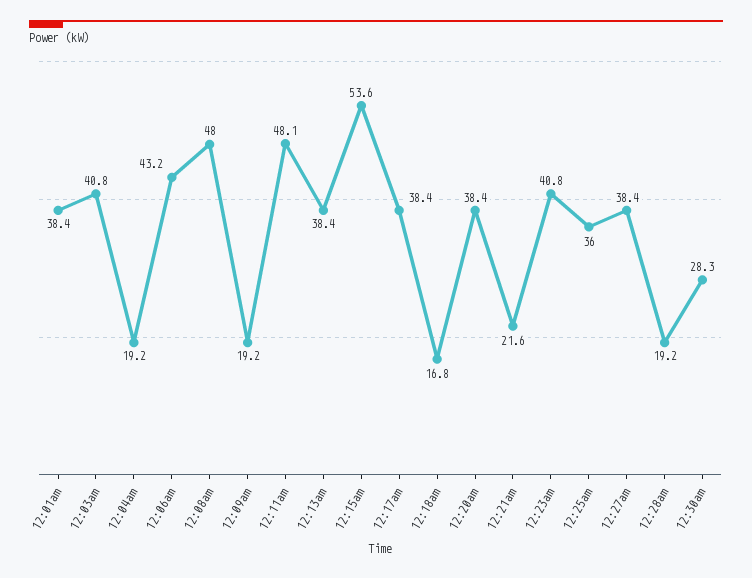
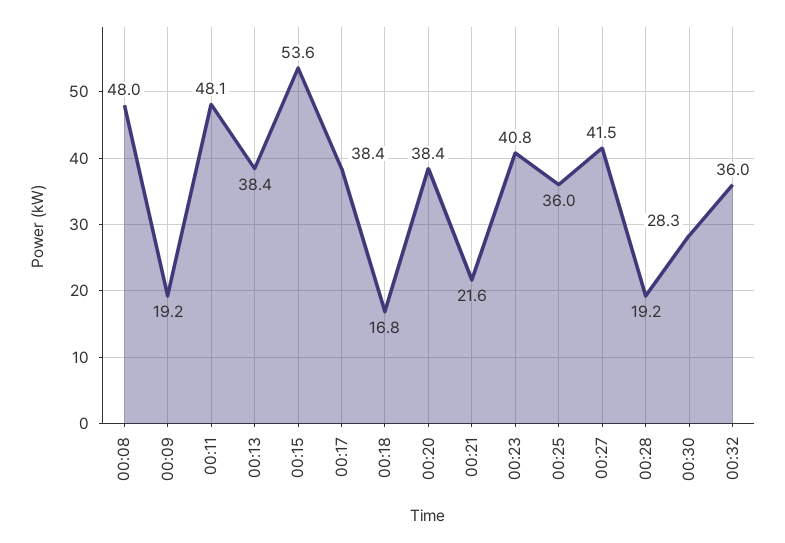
12:01am: 38.4 -> none
12:03am: 40.8 -> none
12:04am: 19.2 -> none
12:06am: 43.2 -> none
12:27am: 38.4 -> 41.5
00:32: none -> 36

